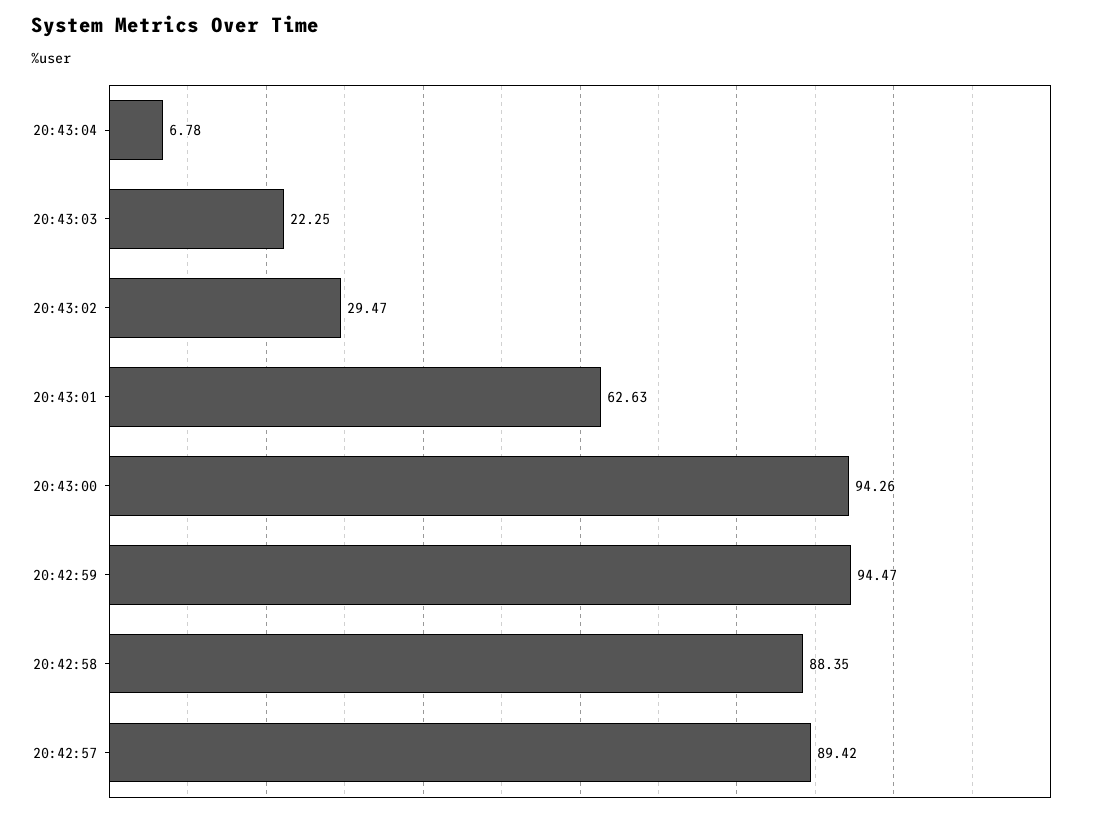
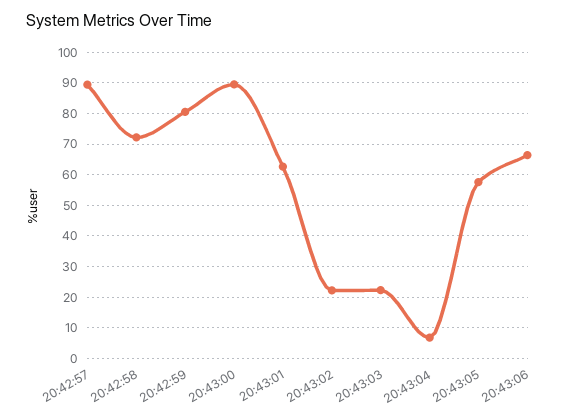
20:43:02: 29.47 -> 22
20:43:00: 94.26 -> 90
20:42:59: 94.47 -> 80
20:42:58: 88.35 -> 72
20:43:05: none -> 58
20:43:06: none -> 66

